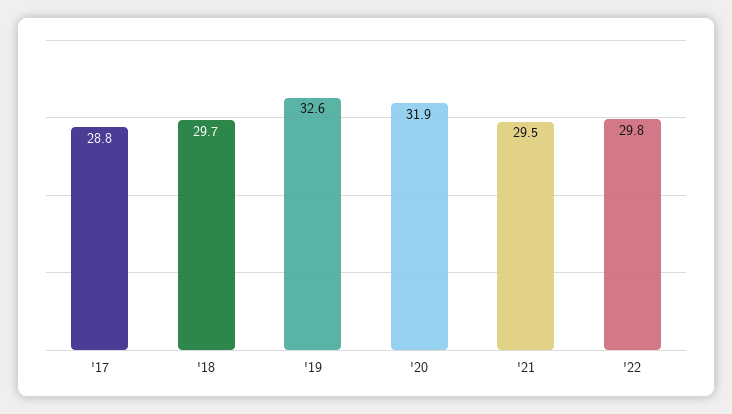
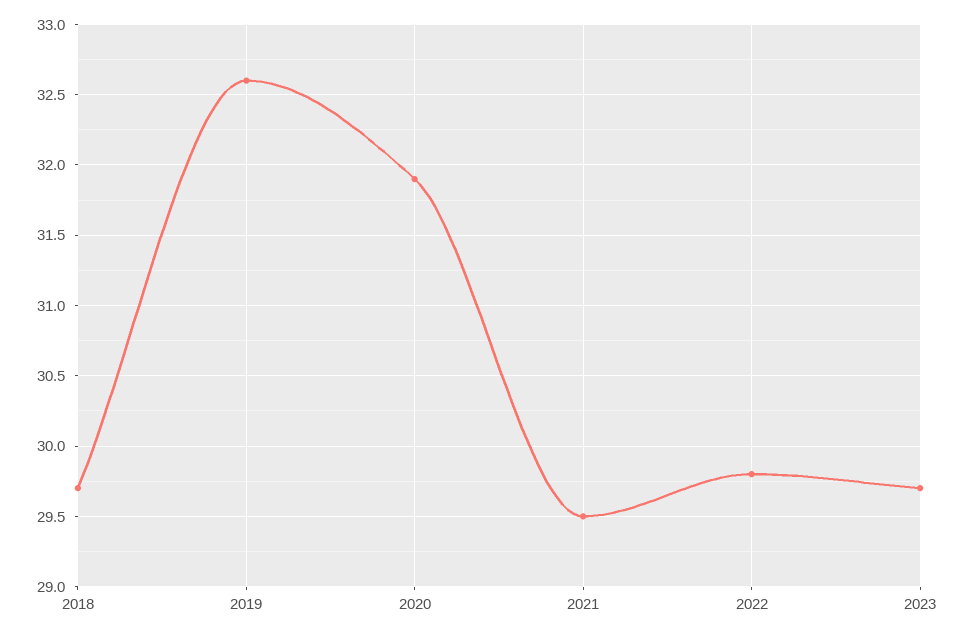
'17: 28.8 -> none
2023: none -> 29.7

